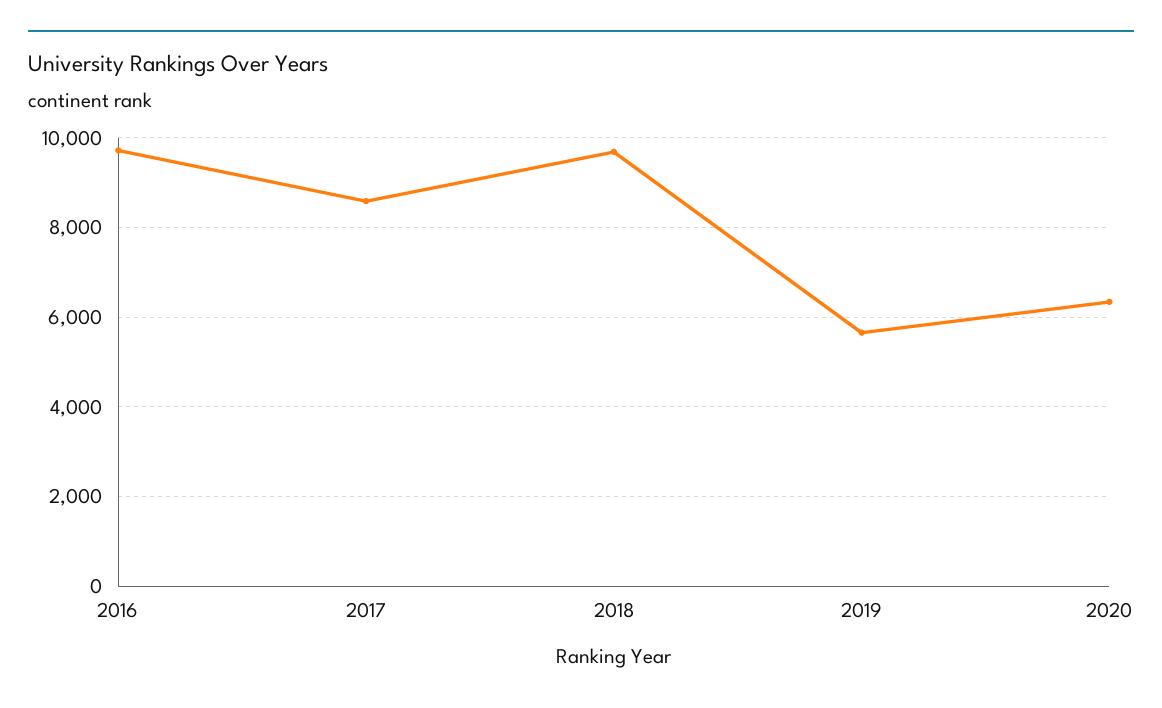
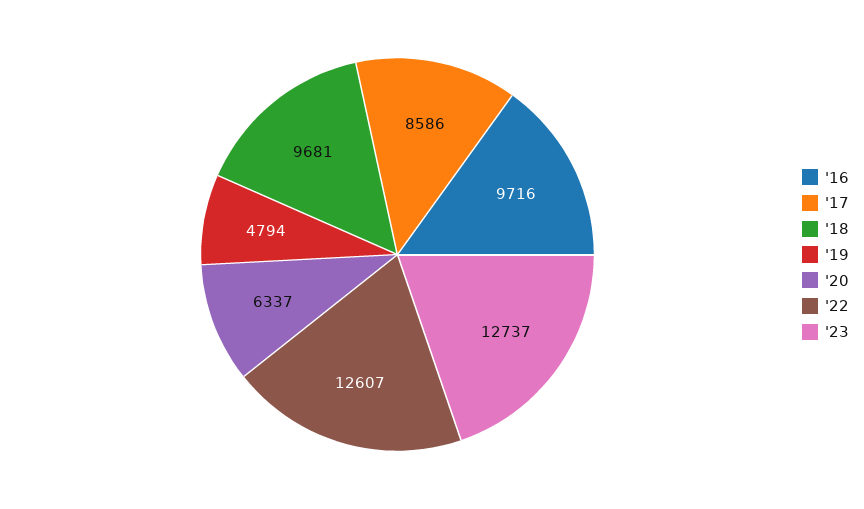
2019: 5600 -> 4794
'22: none -> 12607
'23: none -> 12737

